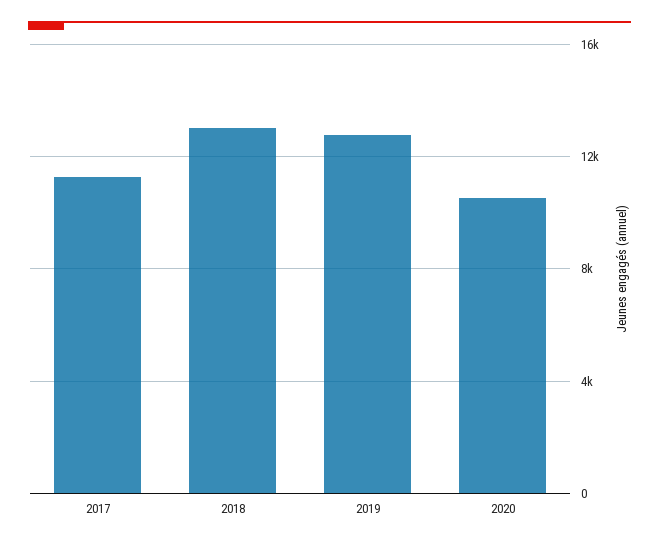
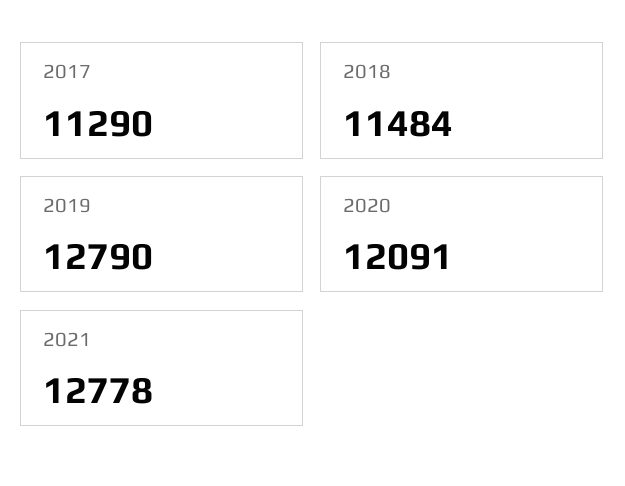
2018: 13000 -> 11484
2020: 10500 -> 12091
2021: none -> 12778

